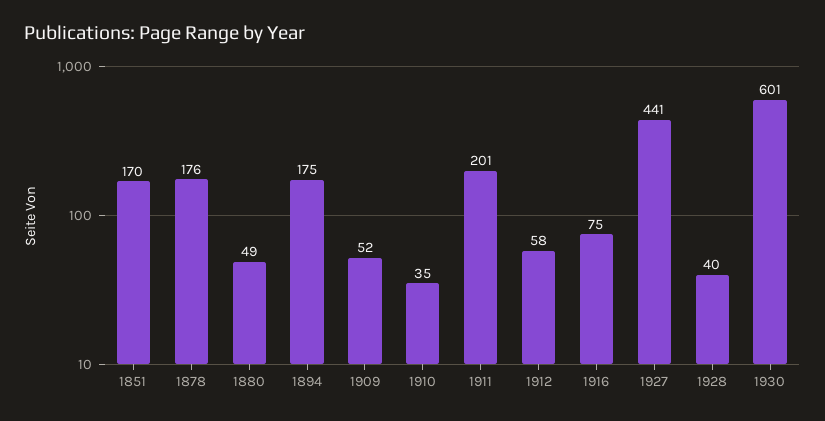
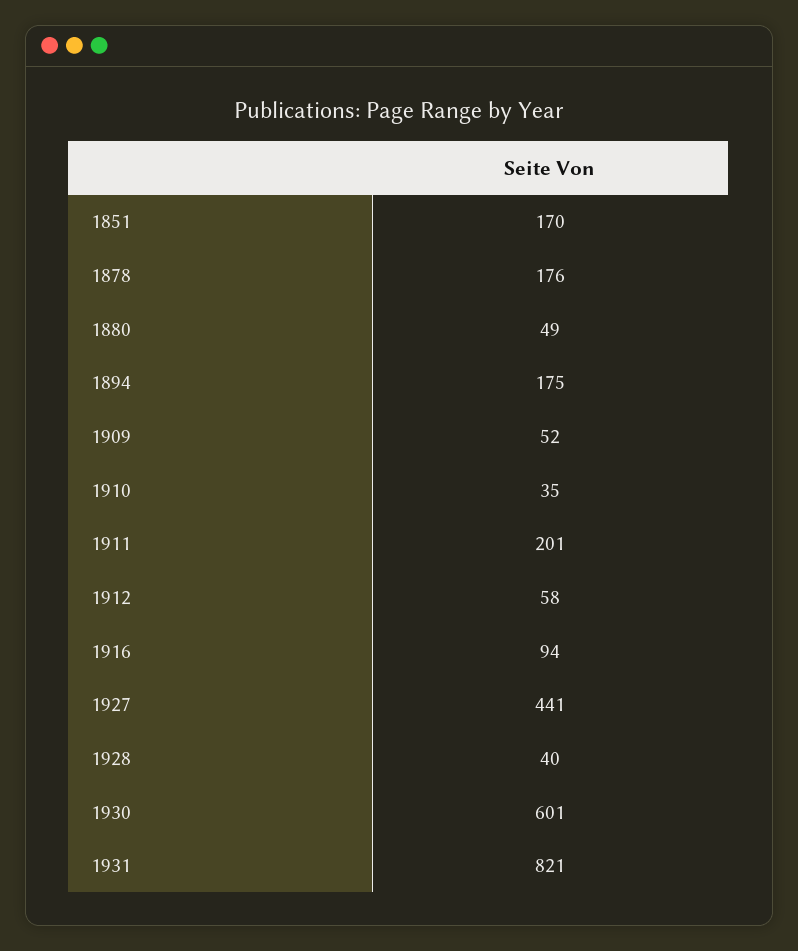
1916: 75 -> 94
1931: none -> 821

